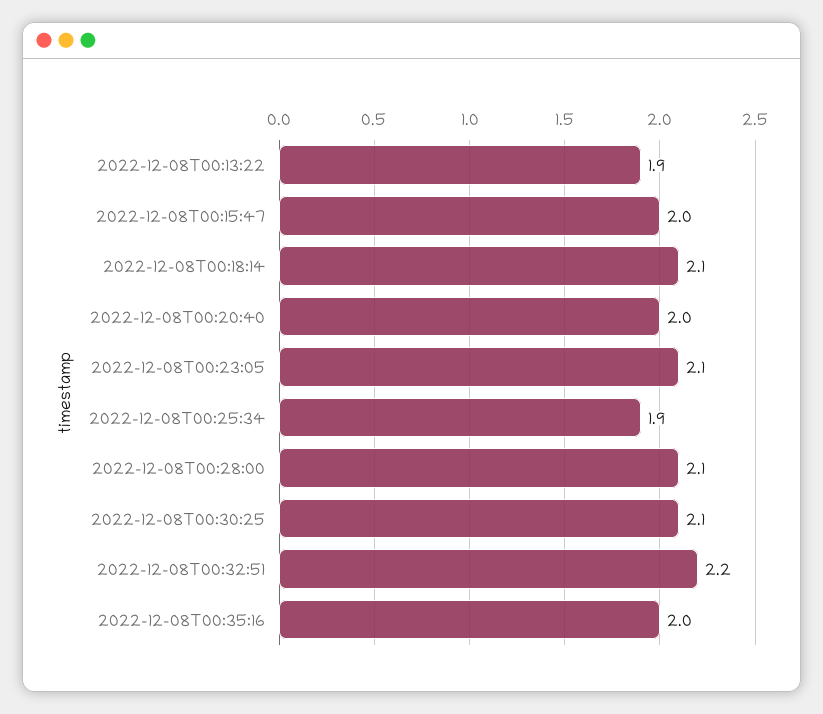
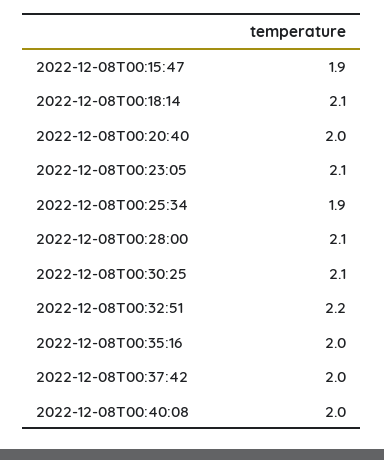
2022-12-08T00:13:22: 1.9 -> none
2022-12-08T00:15:47: 2 -> 1.9
2022-12-08T00:37:42: none -> 2
2022-12-08T00:40:08: none -> 2

